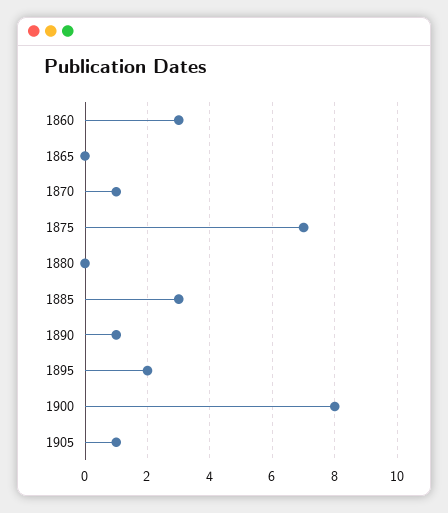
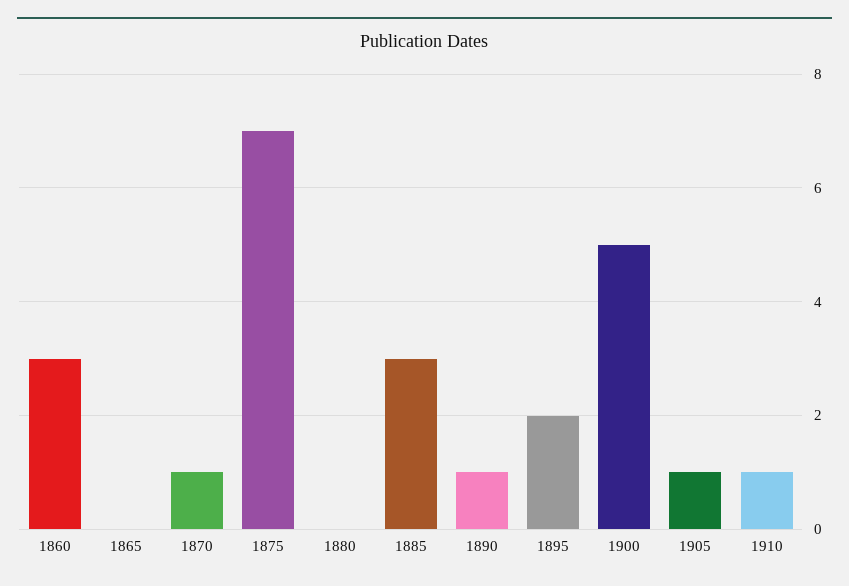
1900: 8 -> 5
1910: none -> 1

